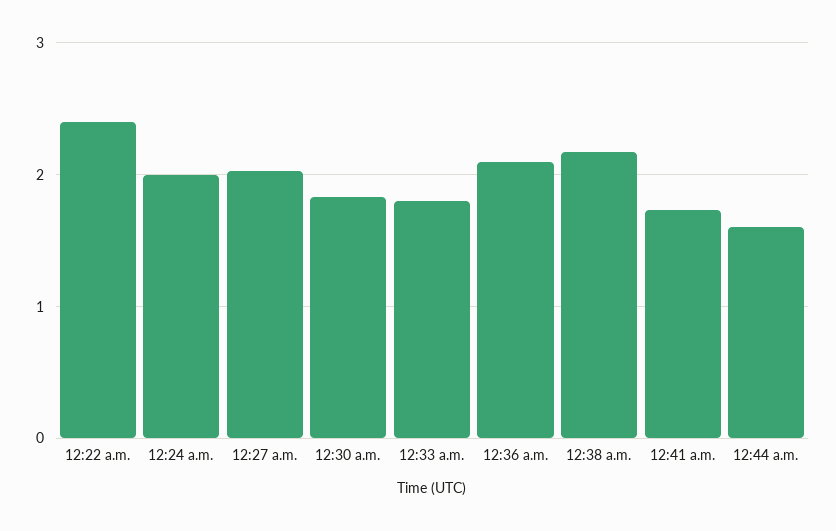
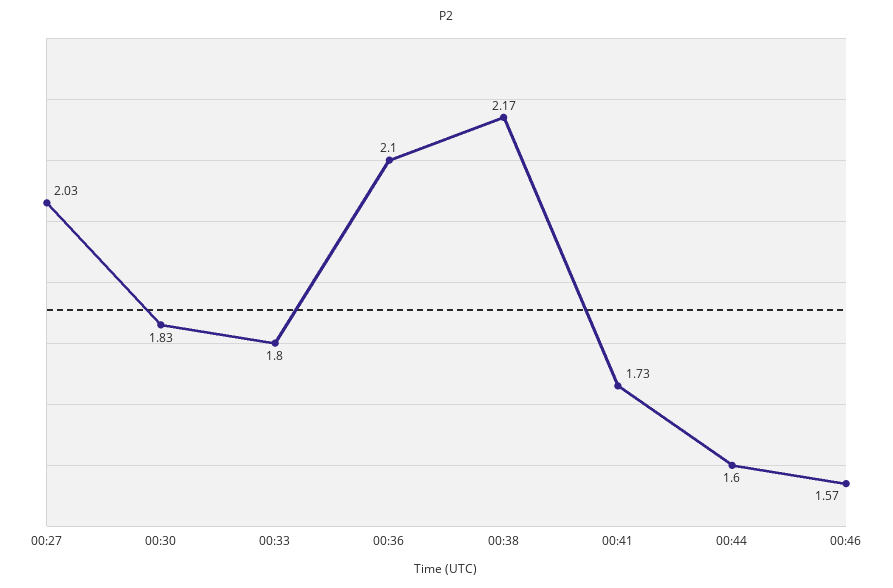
12:22 a.m.: 2.4 -> none
12:24 a.m.: 2 -> none
00:46: none -> 1.57

